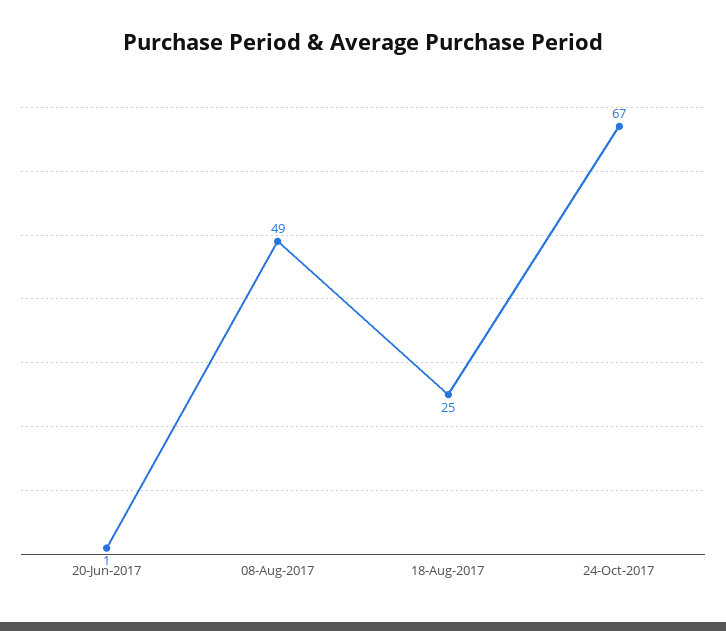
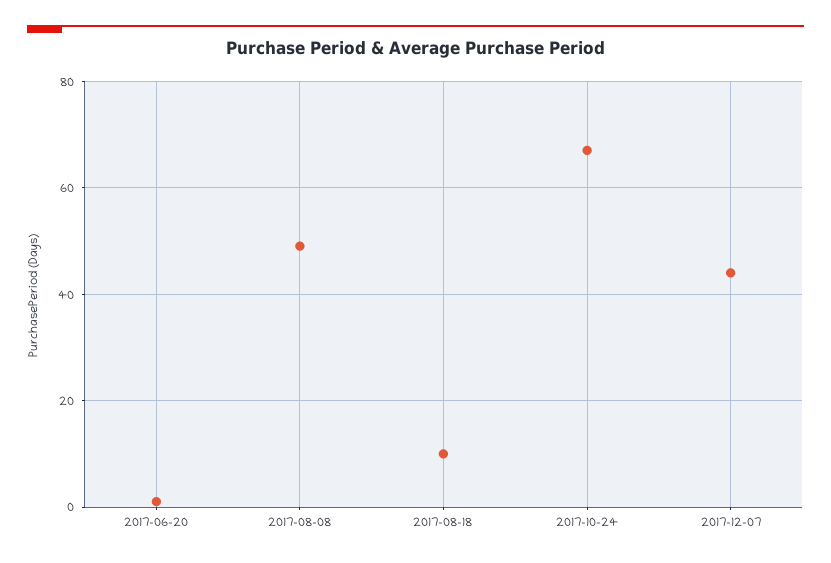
18-Aug-2017: 25 -> 10
2017-12-07: none -> 45

